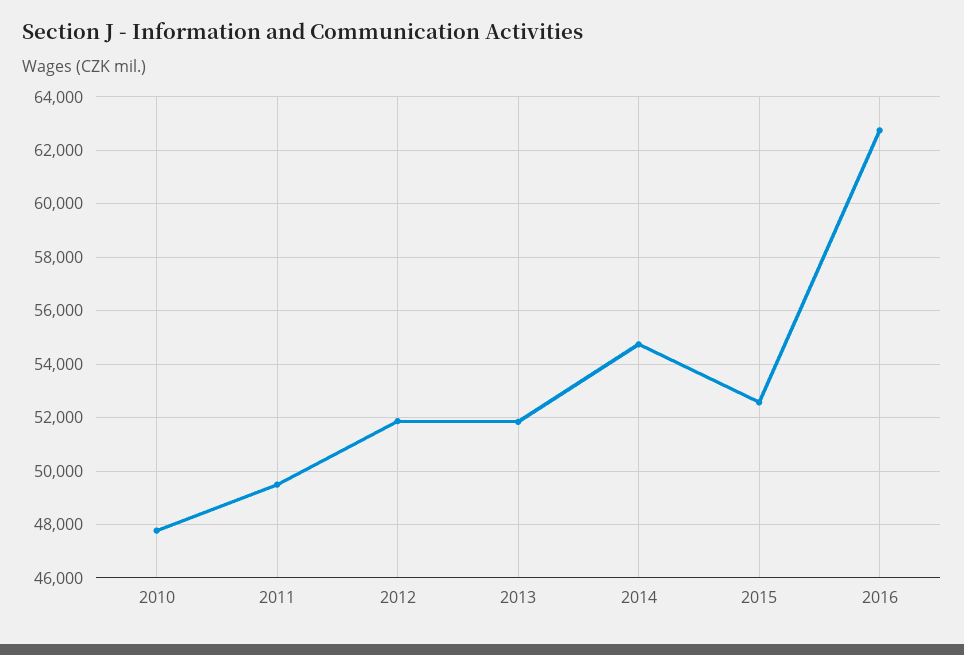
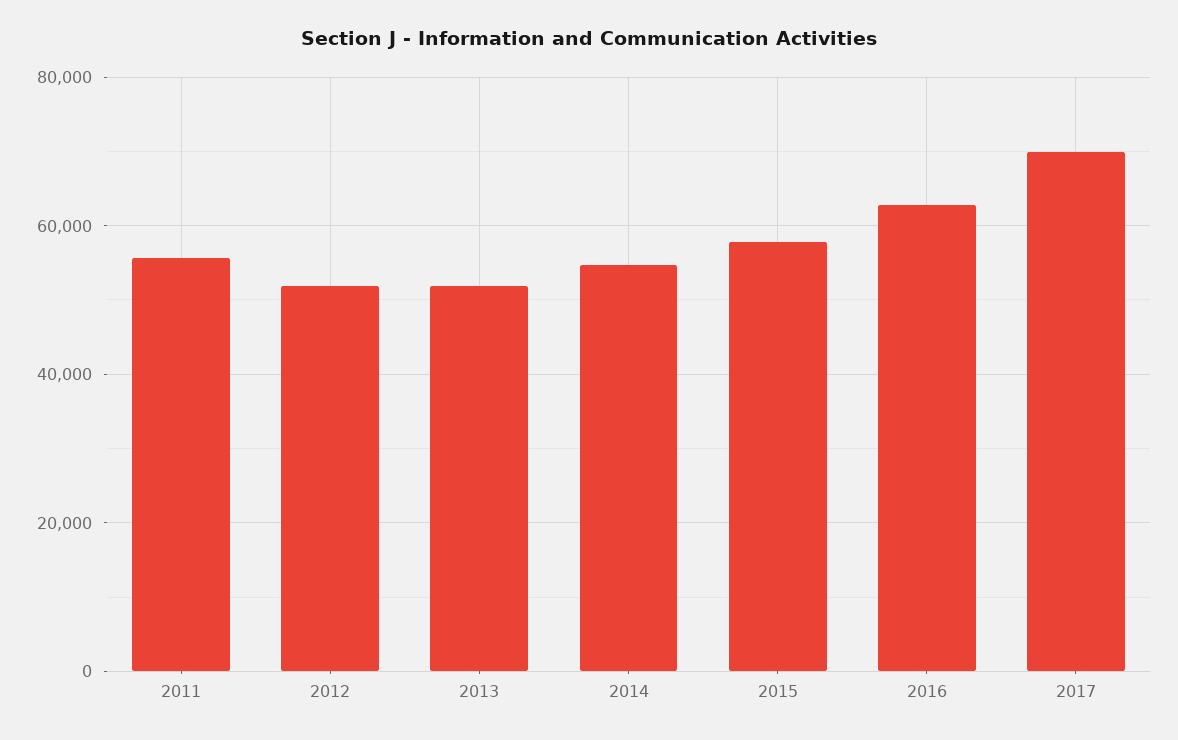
2010: 47750 -> none
2011: 49500 -> 56000
2015: 52500 -> 58000
2017: none -> 70000

